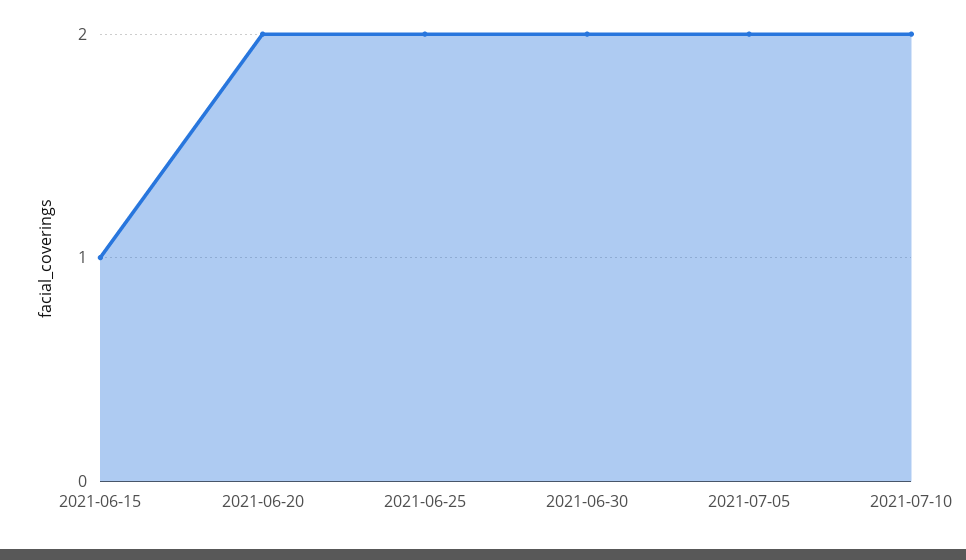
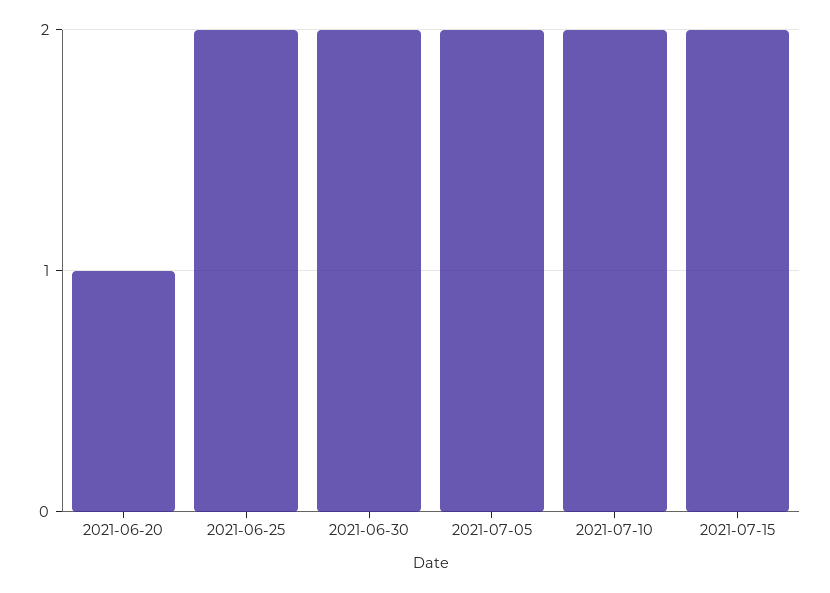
2021-06-15: 1 -> none
2021-06-20: 2 -> 1
2021-07-15: none -> 2

